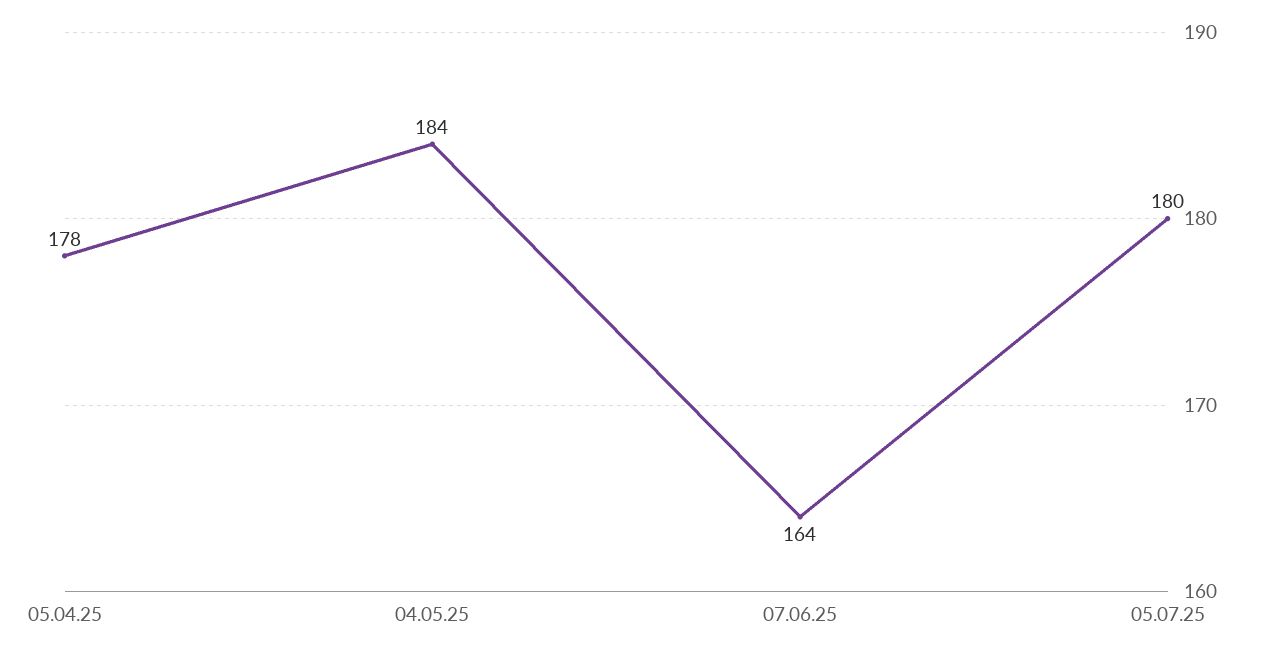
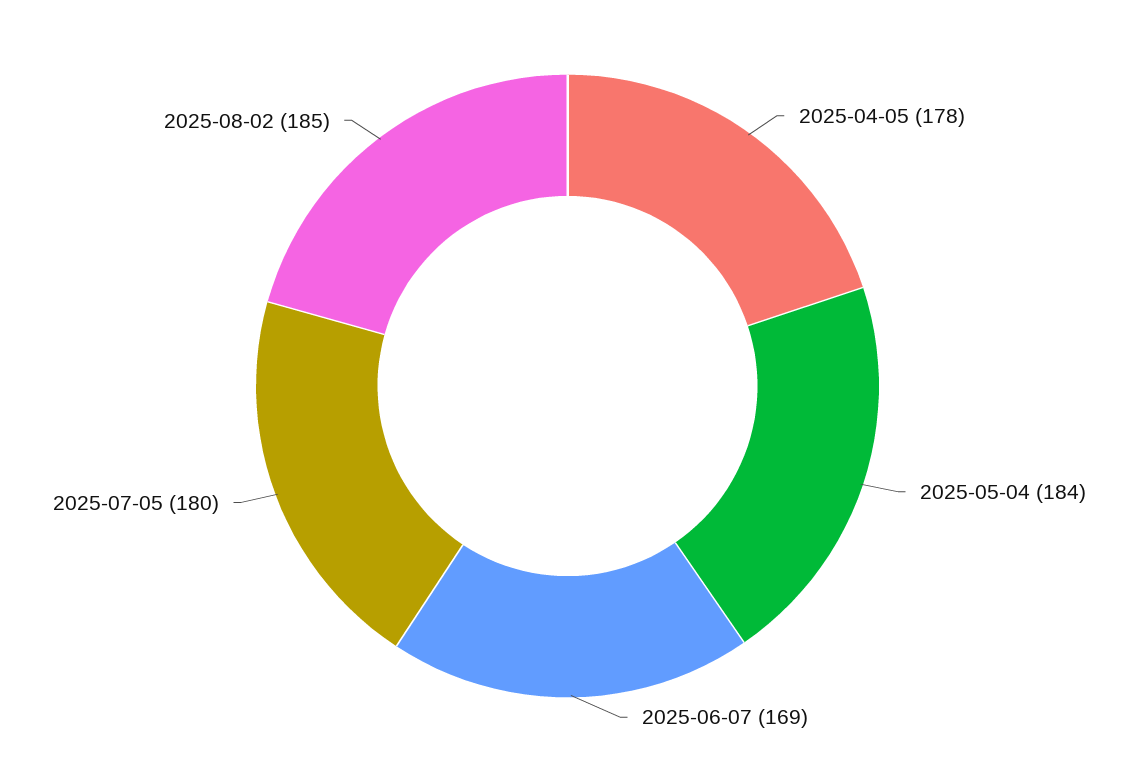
07.06.25: 164 -> 169
2025-08-02: none -> 185

